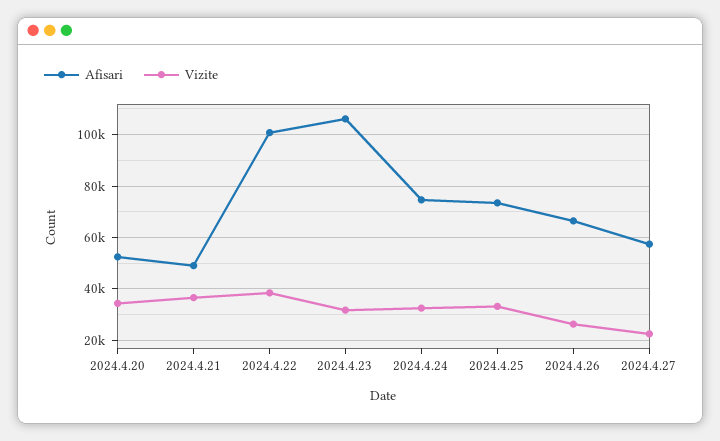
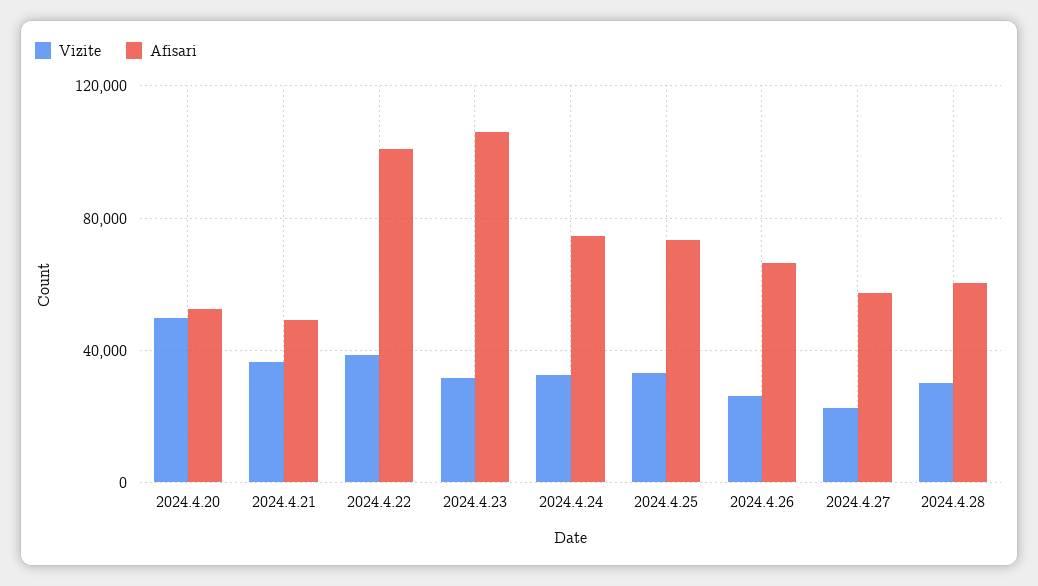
Vizite, 2024.4.20: 35000 -> 50000
Vizite, 2024.4.28: none -> 30000
Afisari, 2024.4.28: none -> 60000

